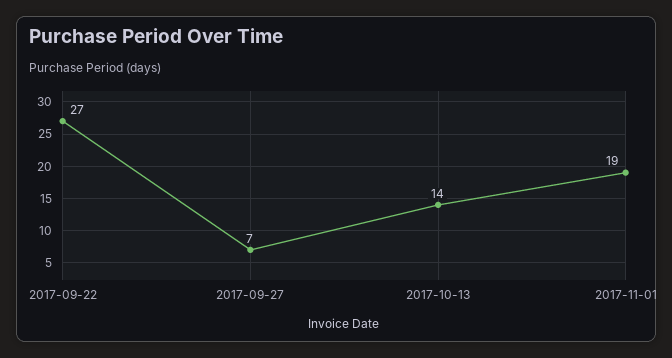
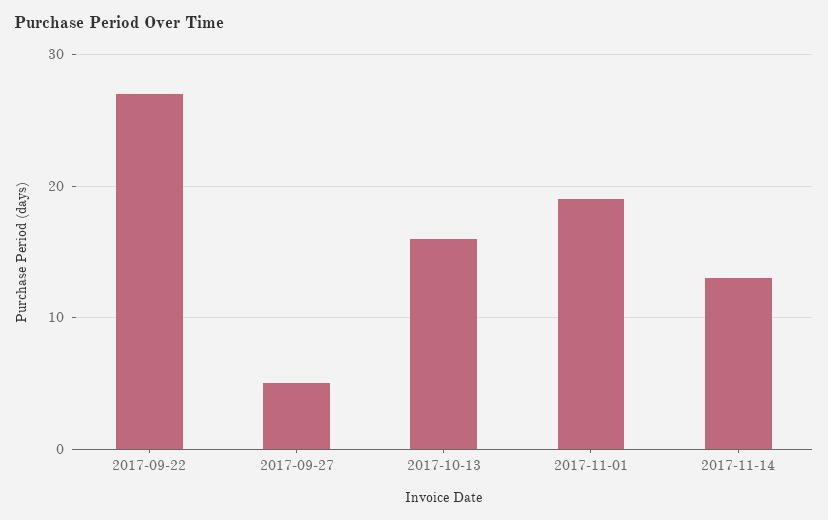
2017-09-27: 7 -> 5
2017-10-13: 14 -> 16
2017-11-14: none -> 13

